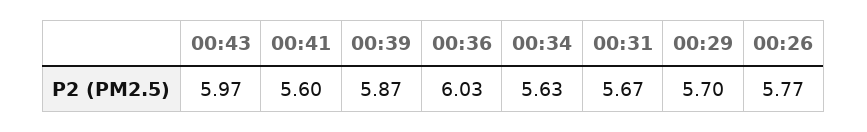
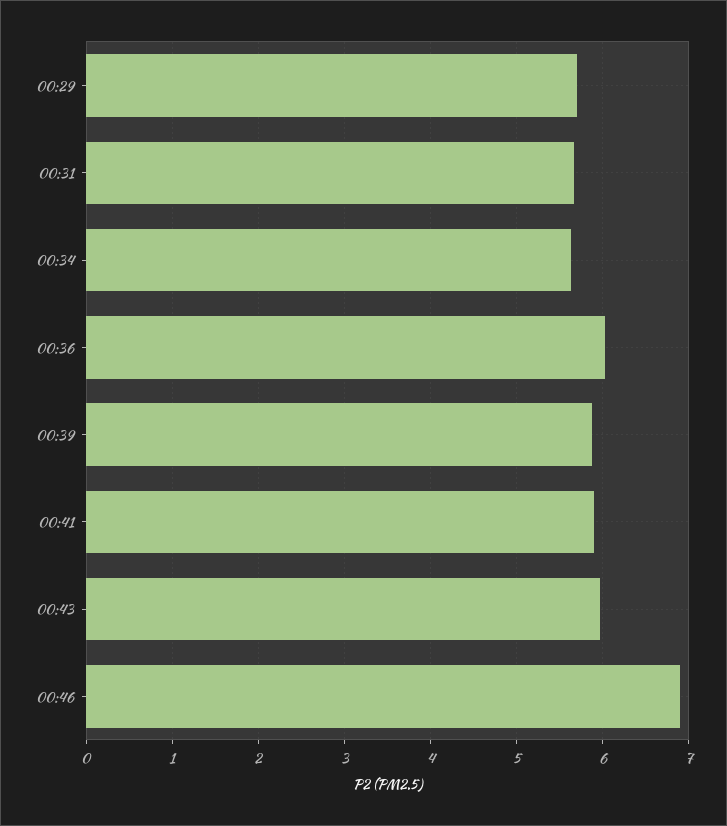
00:41: 5.6 -> 5.9
00:26: 5.77 -> none
00:46: none -> 6.9

